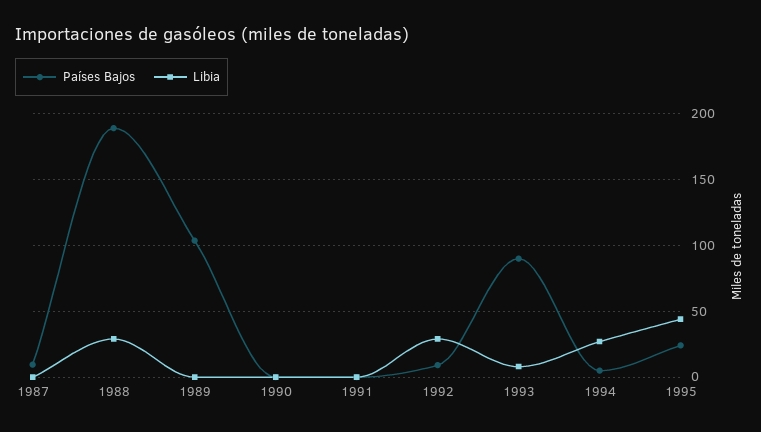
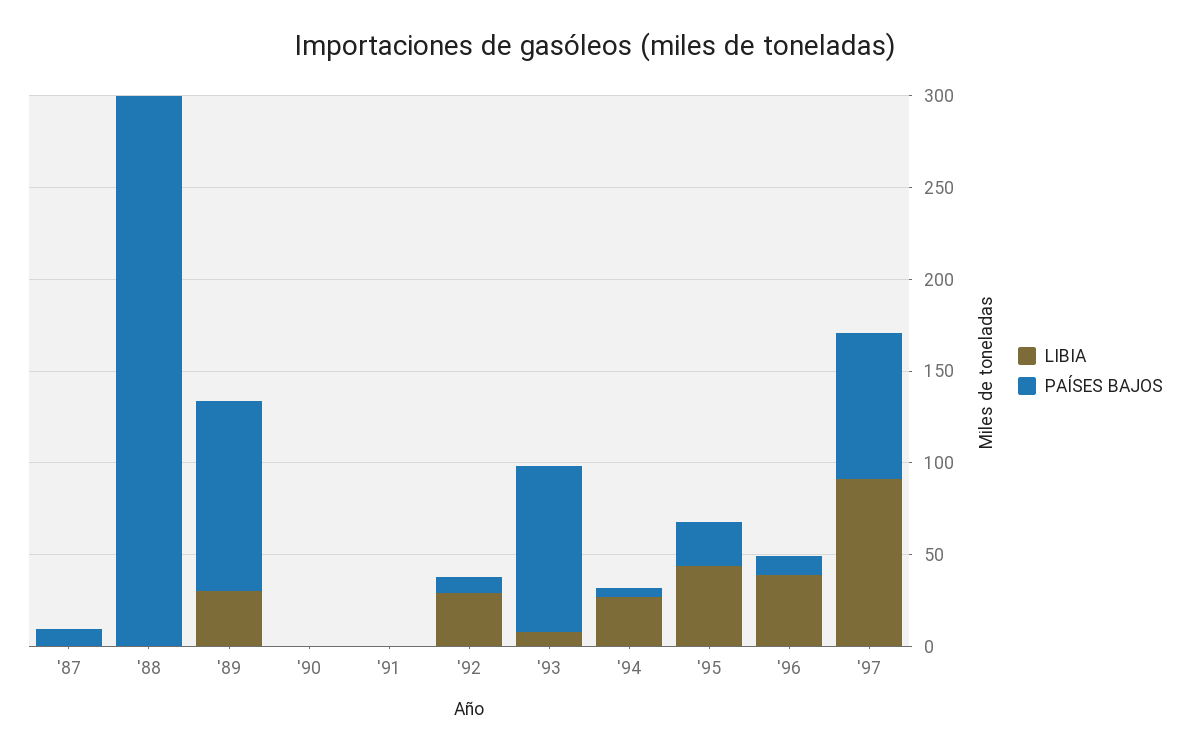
Países Bajos, 1988: 190 -> 300
Libia, 1988: 30 -> 0
Libia, 1989: 0 -> 30
Libia, '96: none -> 40
Países Bajos, '96: none -> 10
Libia, '97: none -> 90
Países Bajos, '97: none -> 80

